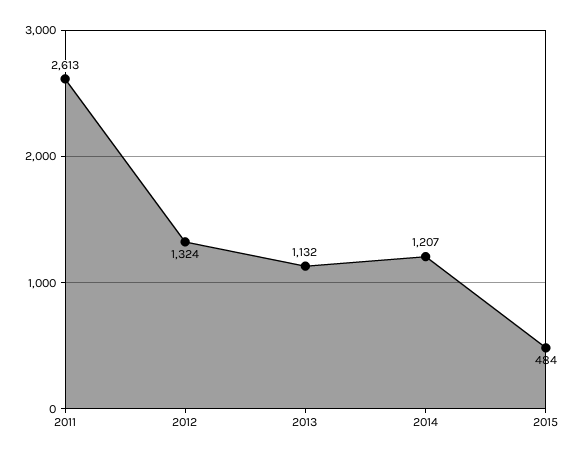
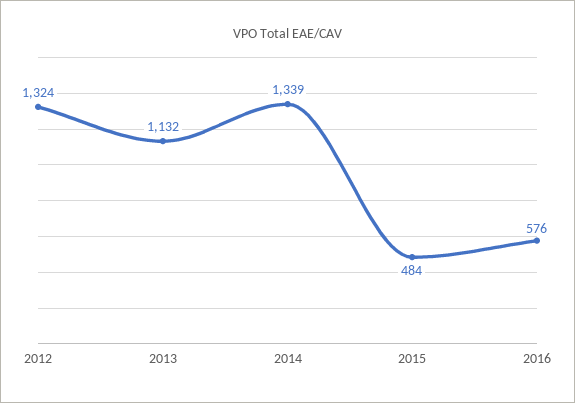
2011: 2613 -> none
2014: 1207 -> 1339
2016: none -> 576

